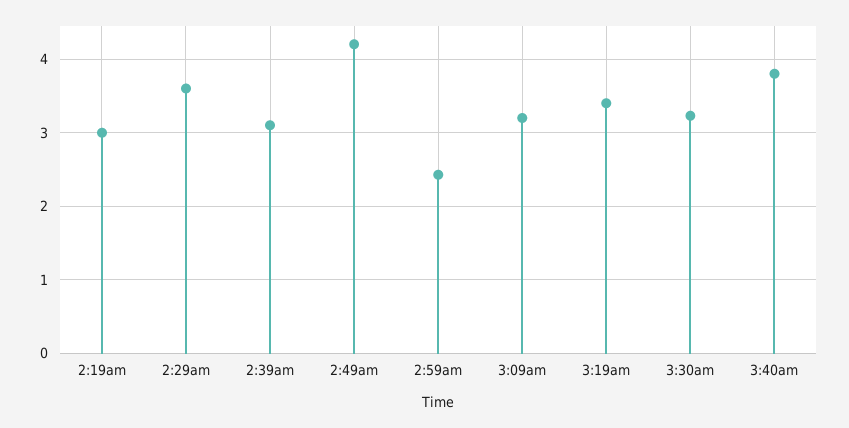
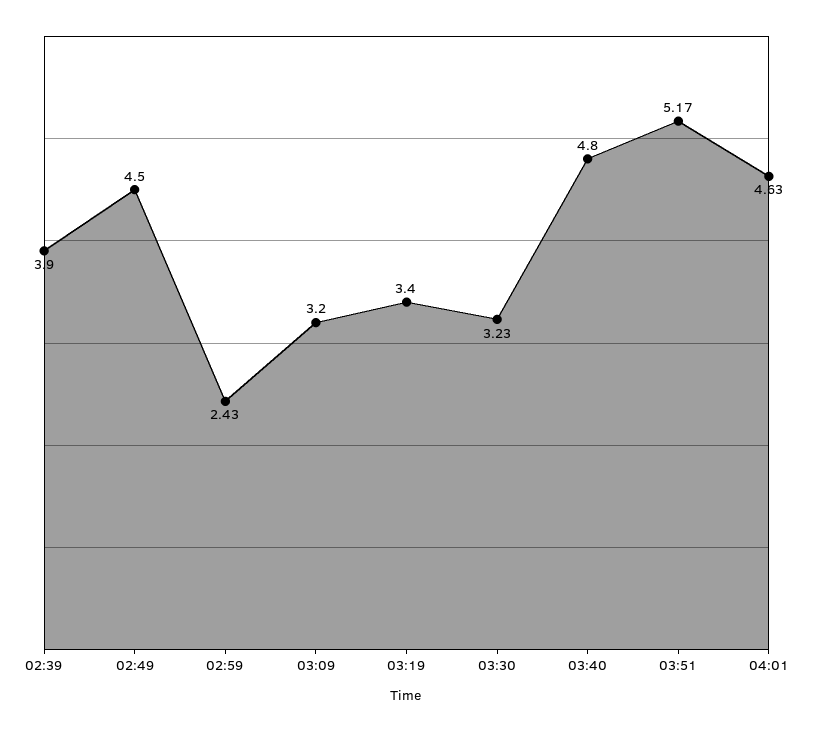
2:19am: 3 -> none
2:29am: 3.6 -> none
2:39am: 3.1 -> 3.9
2:49am: 4.2 -> 4.5
3:40am: 3.8 -> 4.8
03:51: none -> 5.17
04:01: none -> 4.63

